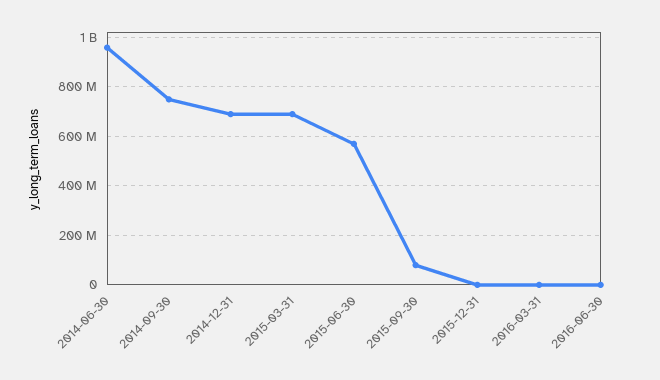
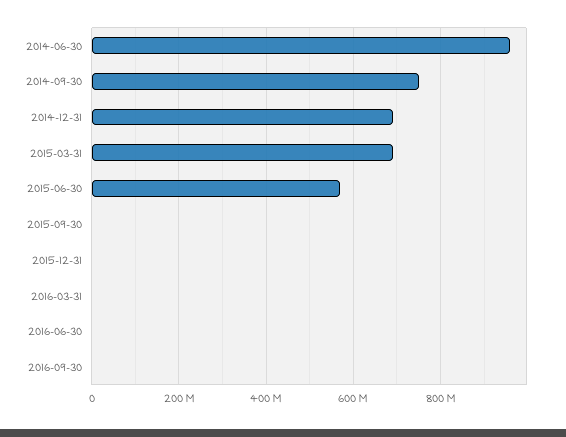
2015-09-30: 75000000 -> 0
2016-09-30: none -> 0

